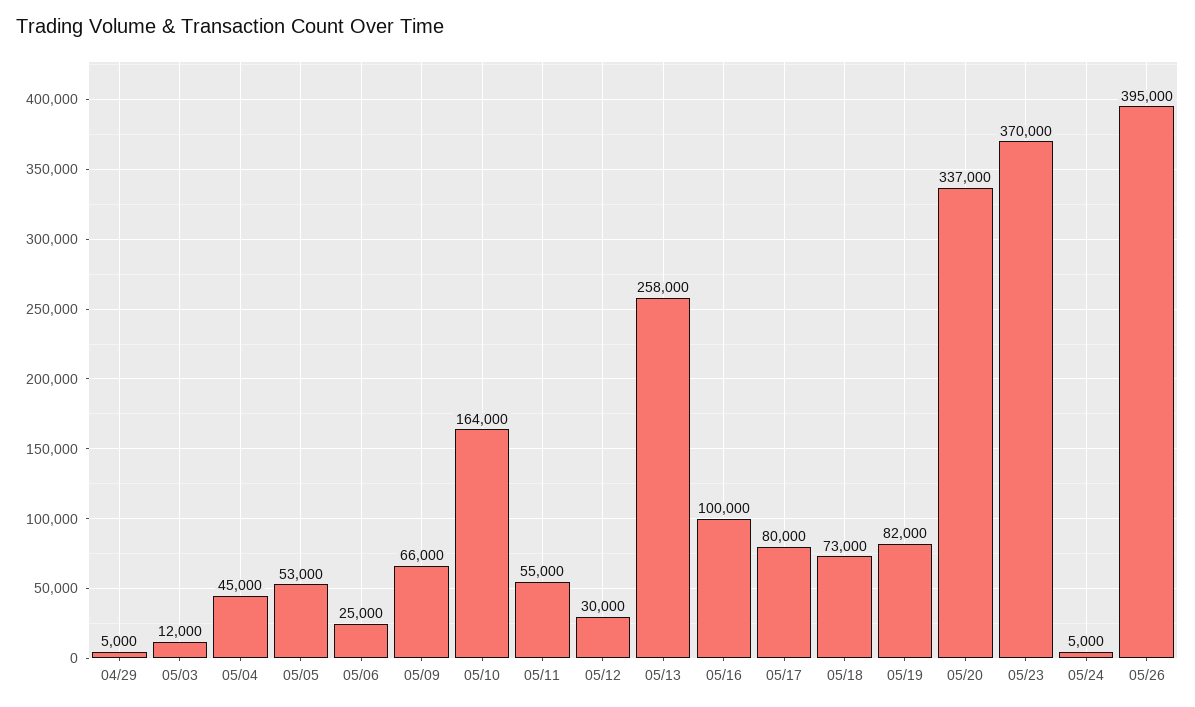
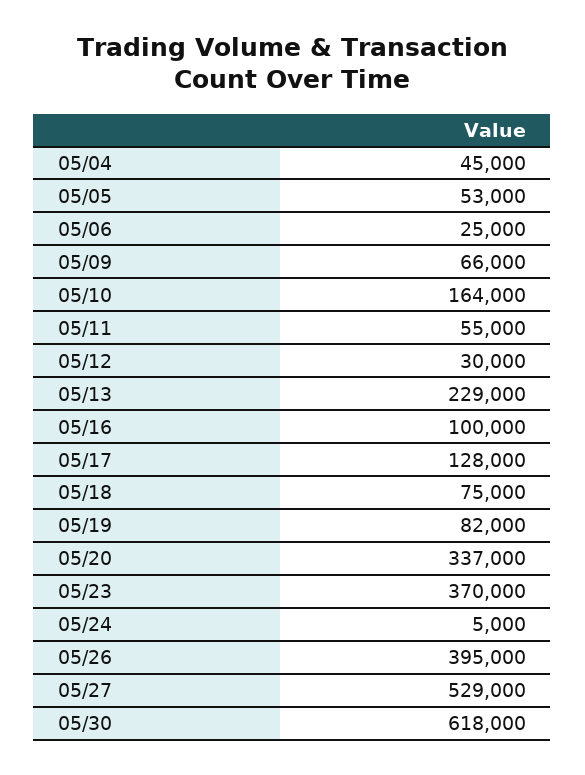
04/29: 5000 -> none
05/03: 12000 -> none
05/13: 258000 -> 229000
05/17: 80000 -> 128000
05/18: 73000 -> 75000
05/27: none -> 529000
05/30: none -> 618000

